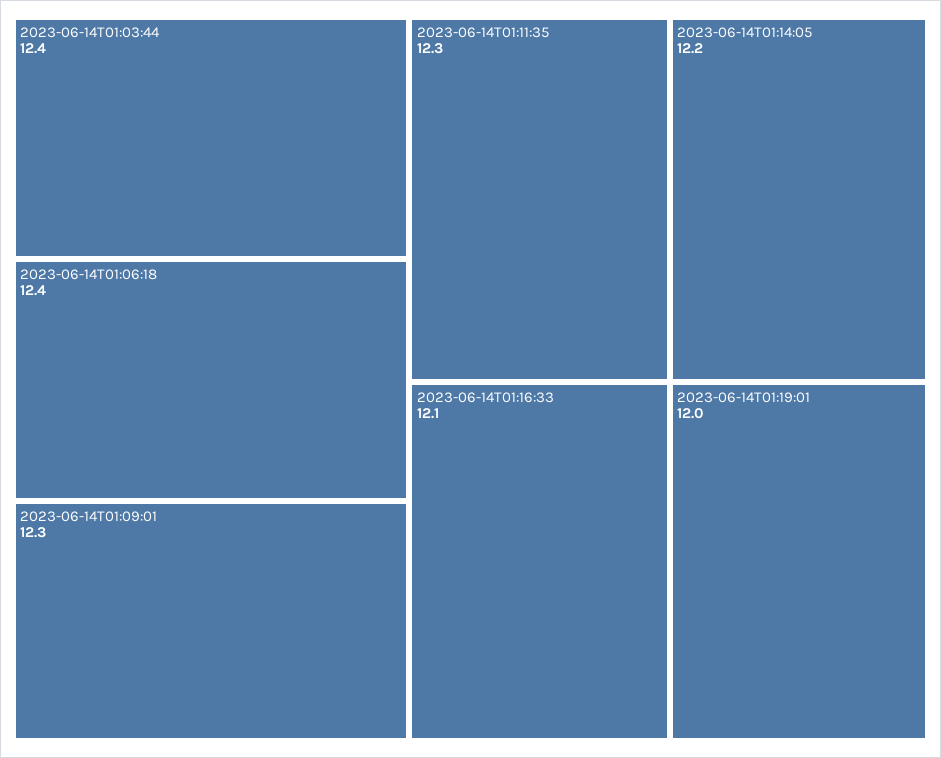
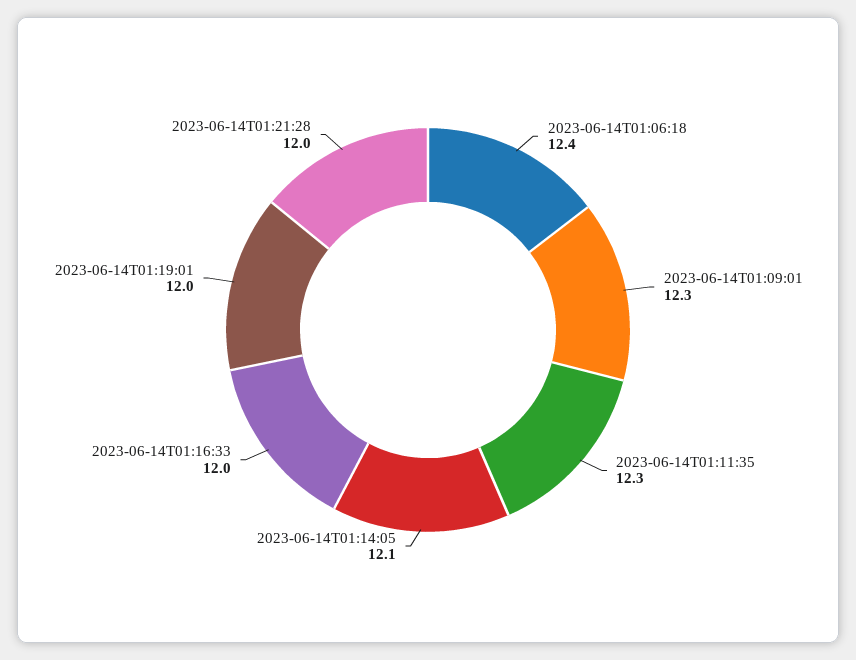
2023-06-14T01:03:44: 12.4 -> none
2023-06-14T01:14:05: 12.2 -> 12.1
2023-06-14T01:16:33: 12.1 -> 12
2023-06-14T01:21:28: none -> 12

